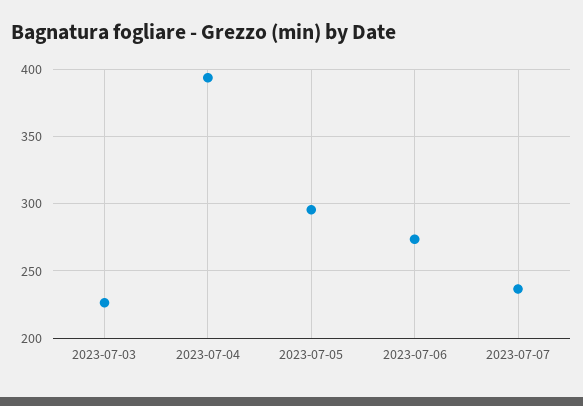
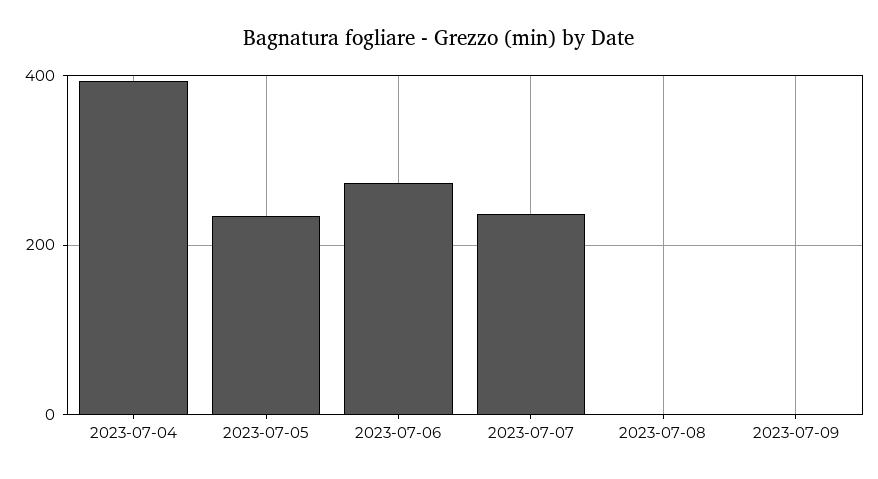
2023-07-03: 225 -> none
2023-07-05: 295 -> 240
2023-07-08: none -> 0
2023-07-09: none -> 0

